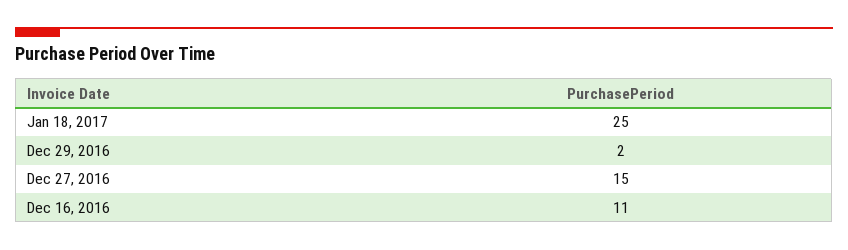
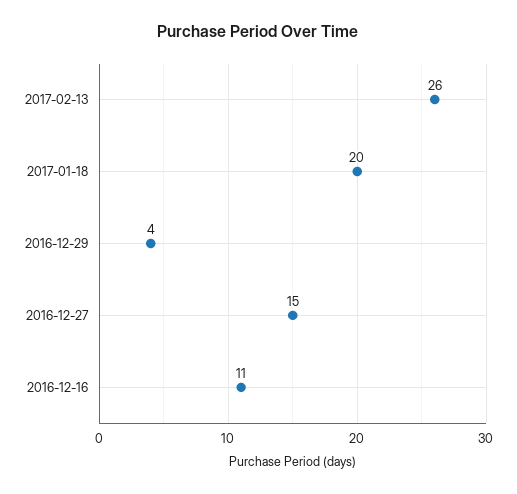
Jan 18, 2017: 25 -> 20
Dec 29, 2016: 2 -> 4
2017-02-13: none -> 26

